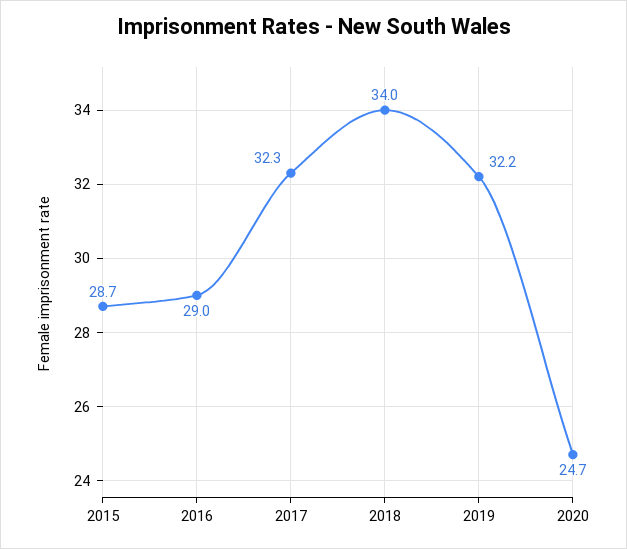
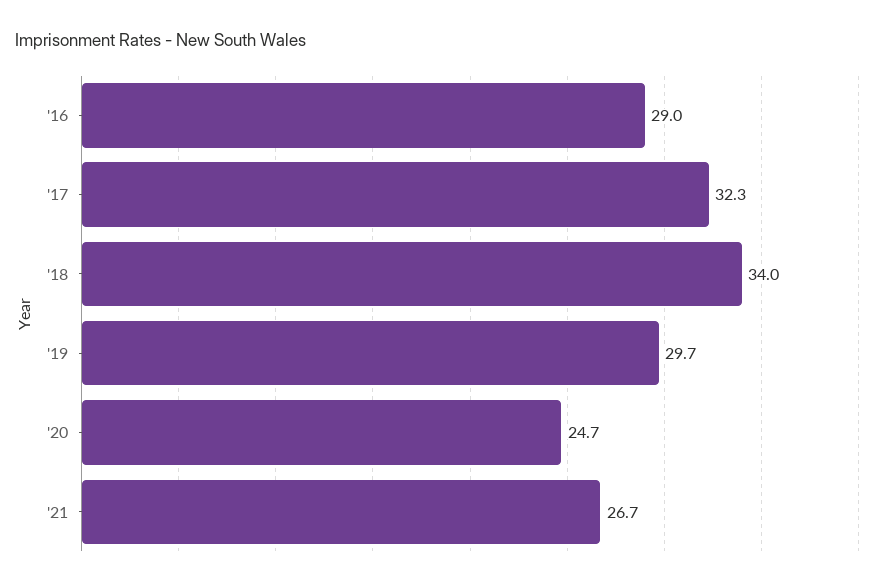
2015: 28.7 -> none
2019: 32.2 -> 29.7
'21: none -> 26.7

